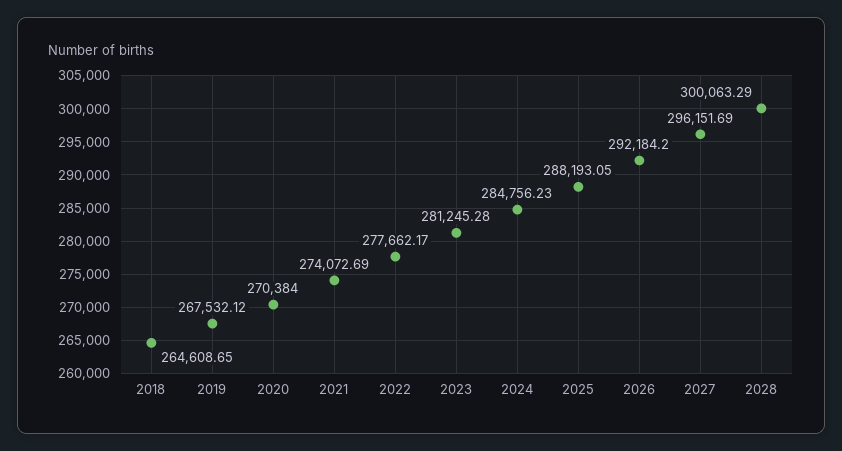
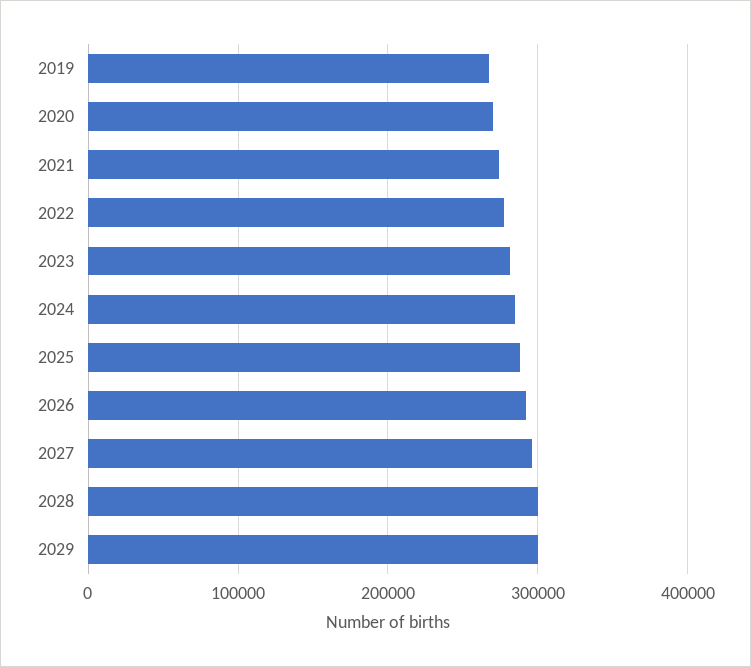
2018: 264608.65 -> none
2029: none -> 300000

